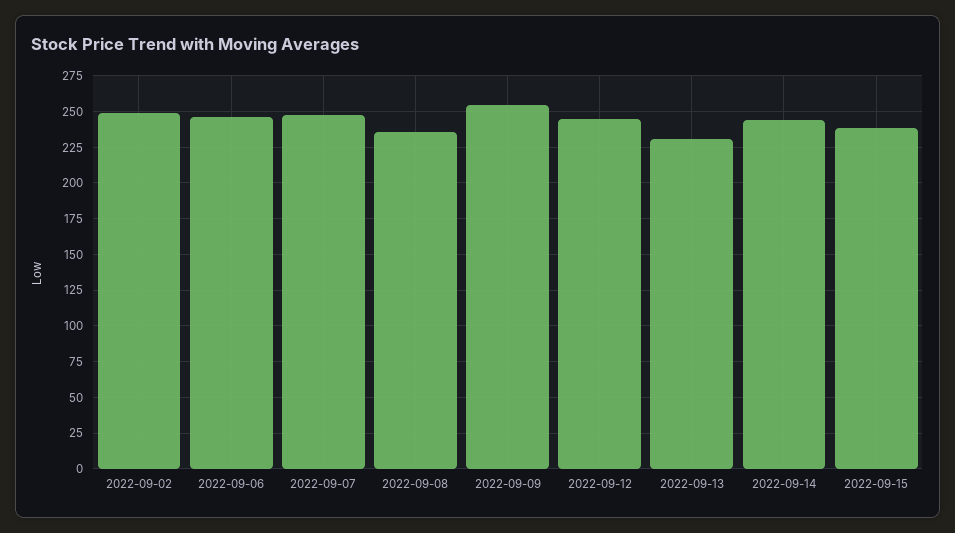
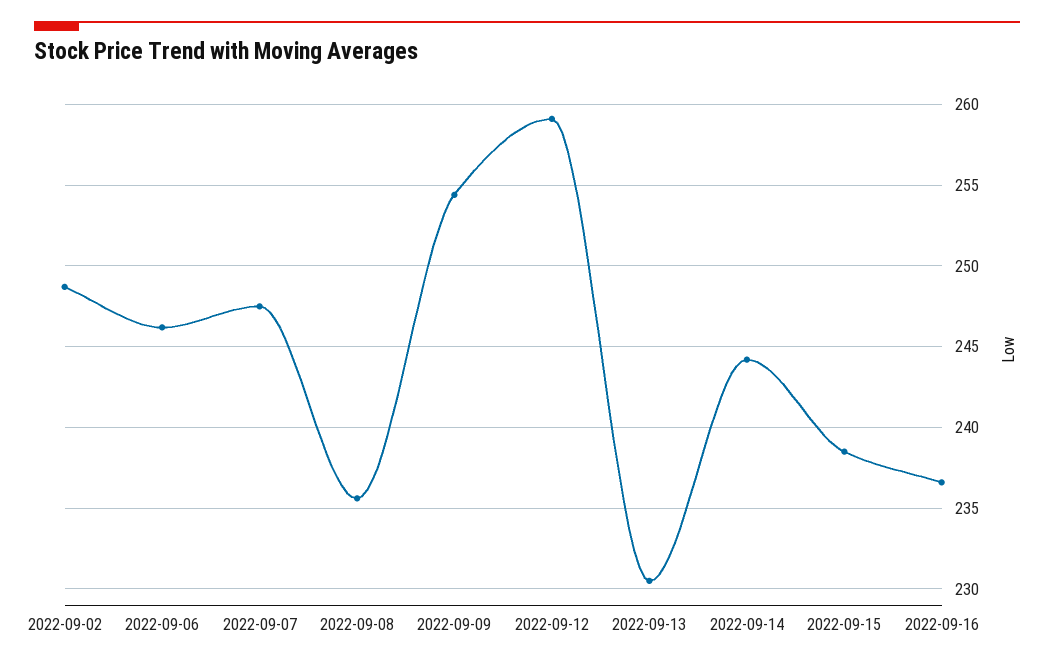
2022-09-12: 245 -> 259
2022-09-16: none -> 236.5

